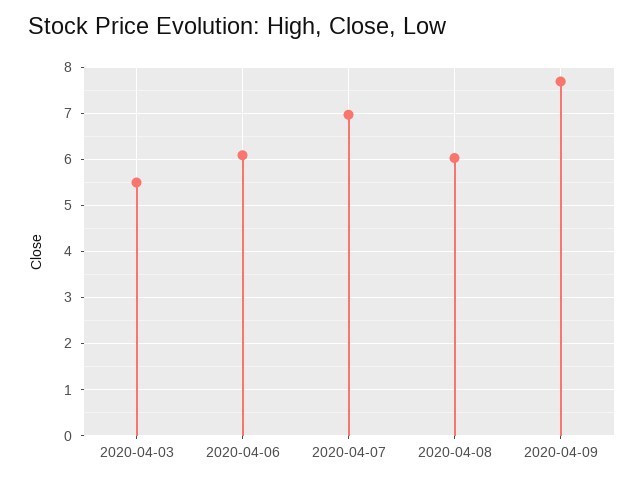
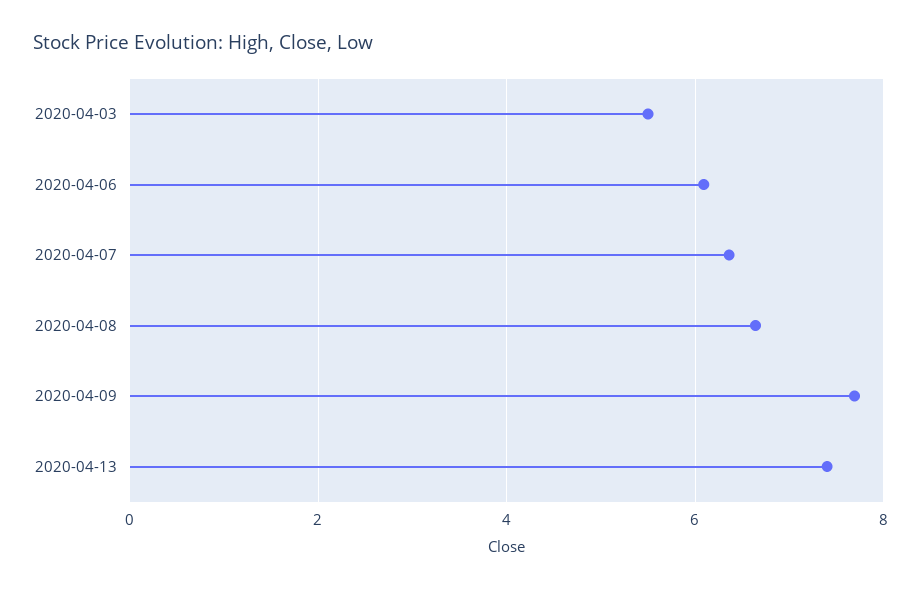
2020-04-07: 7 -> 6.4
2020-04-08: 6 -> 6.6
2020-04-13: none -> 7.4

